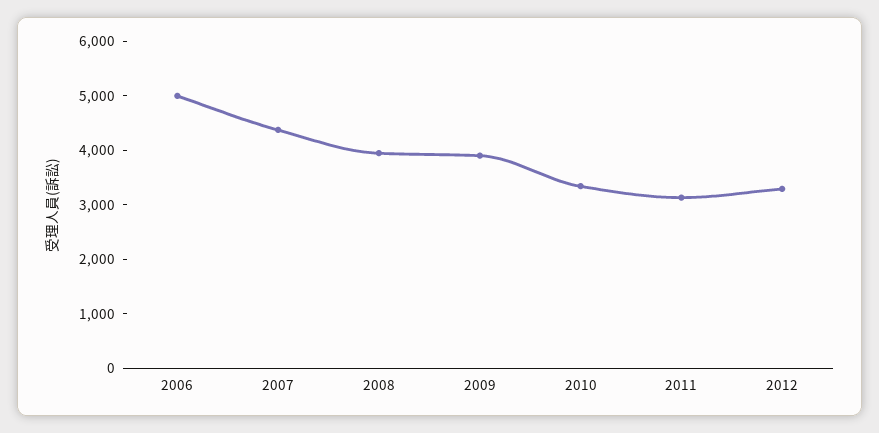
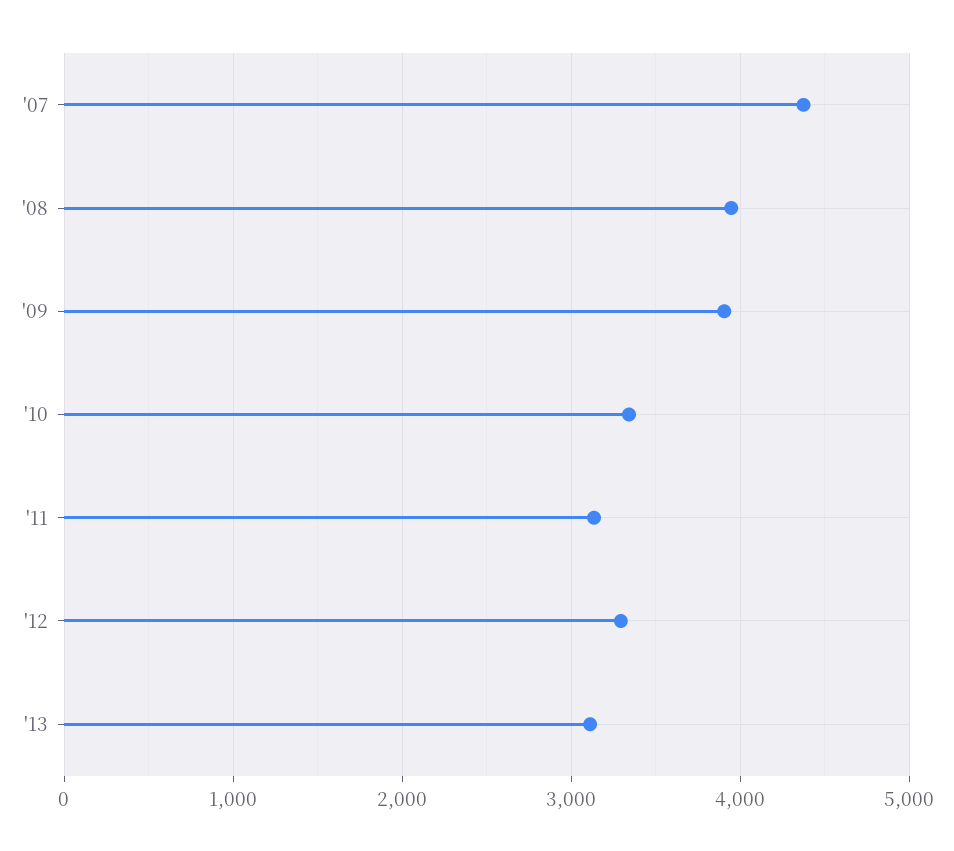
2006: 5000 -> none
'13: none -> 3100

